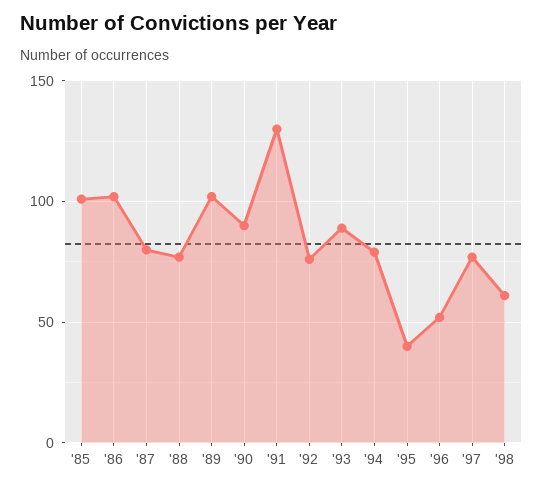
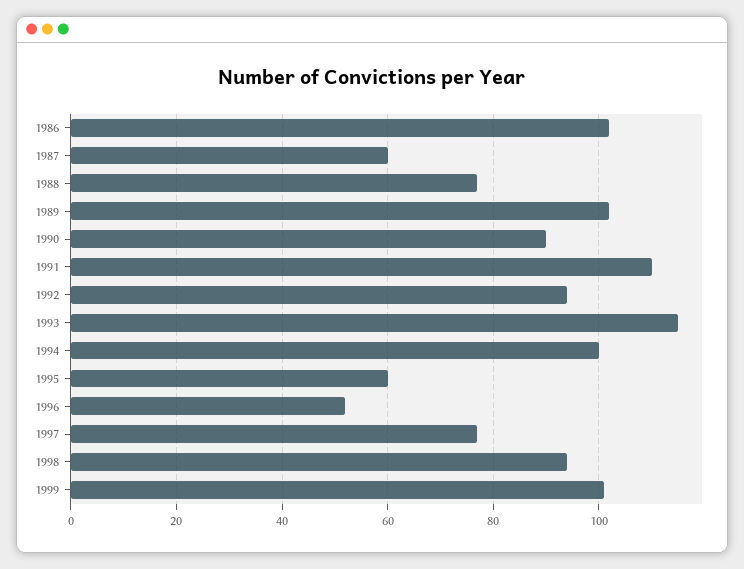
'85: 100 -> none
'87: 80 -> 60
'91: 130 -> 110
'92: 75 -> 95
'93: 90 -> 115
'94: 80 -> 100
'95: 40 -> 60
'98: 60 -> 95
1999: none -> 100

